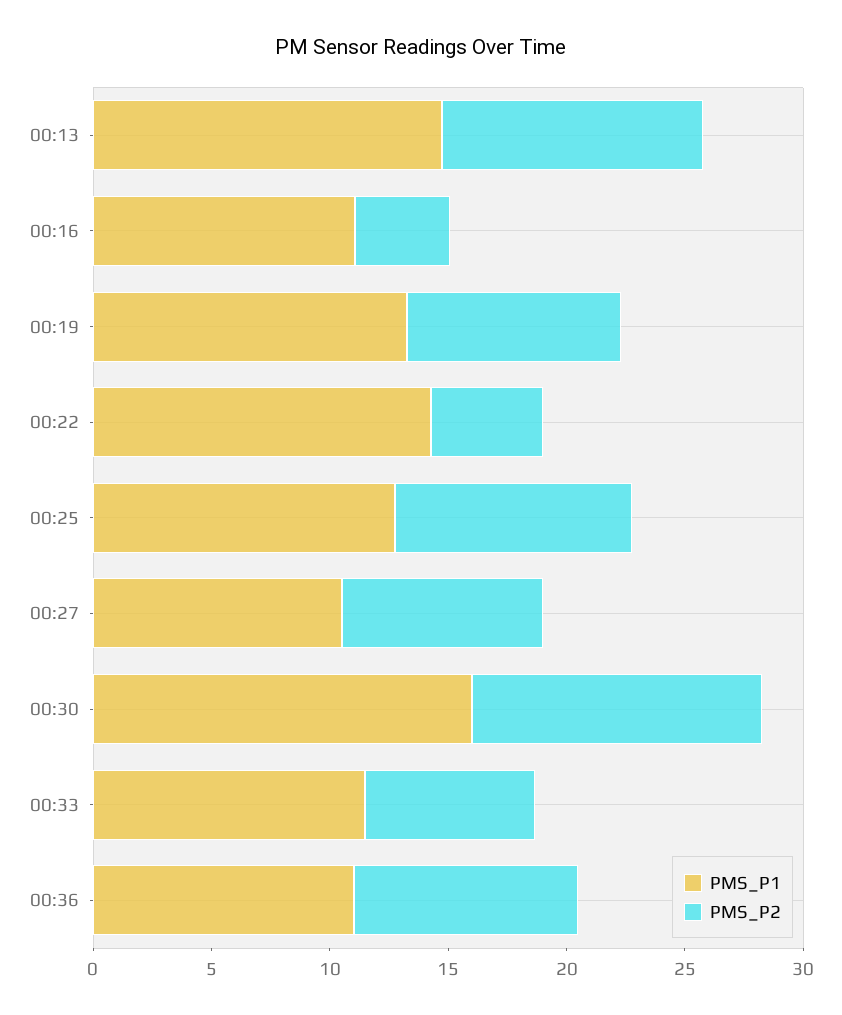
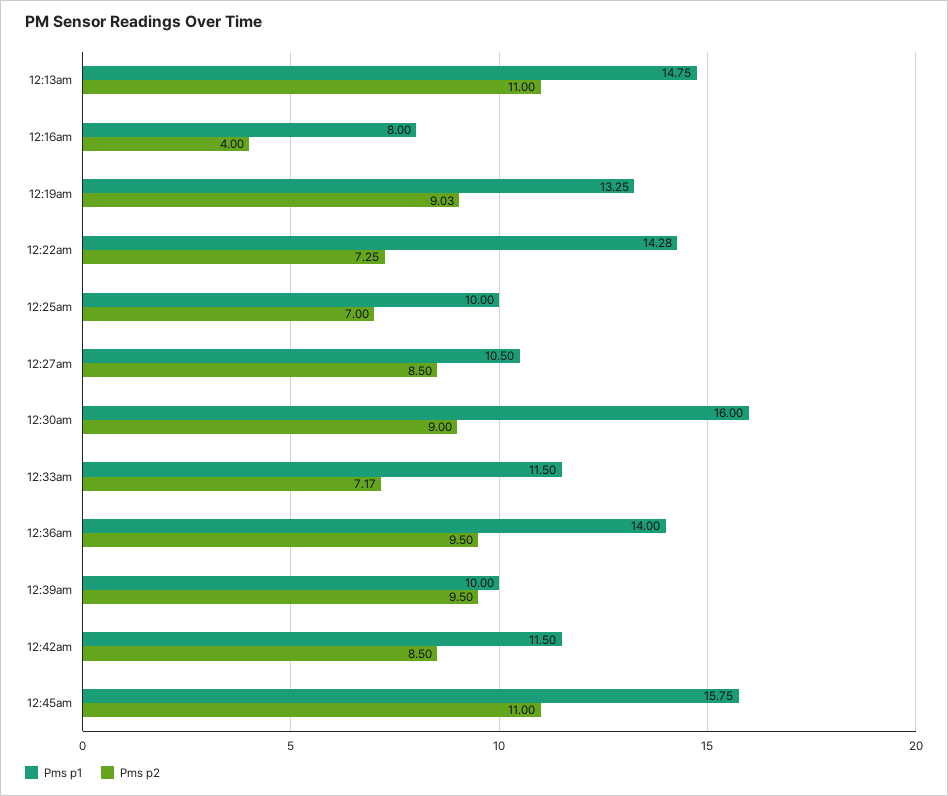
PMS_P1, 00:16: 11 -> 8
PMS_P2, 00:22: 5 -> 7.25
PMS_P1, 00:25: 13 -> 10
PMS_P2, 00:25: 10 -> 7
PMS_P2, 00:30: 12 -> 9
PMS_P1, 00:36: 11 -> 14
PMS_P1, 12:39am: none -> 10
PMS_P2, 12:39am: none -> 9.5
PMS_P1, 12:42am: none -> 11.5
PMS_P2, 12:42am: none -> 8.5
PMS_P1, 12:45am: none -> 15.75
PMS_P2, 12:45am: none -> 11

